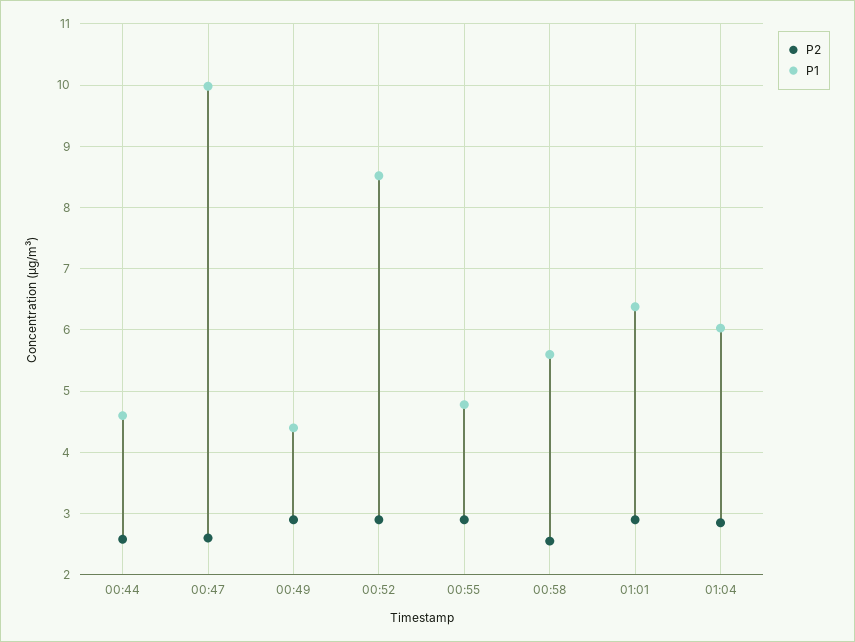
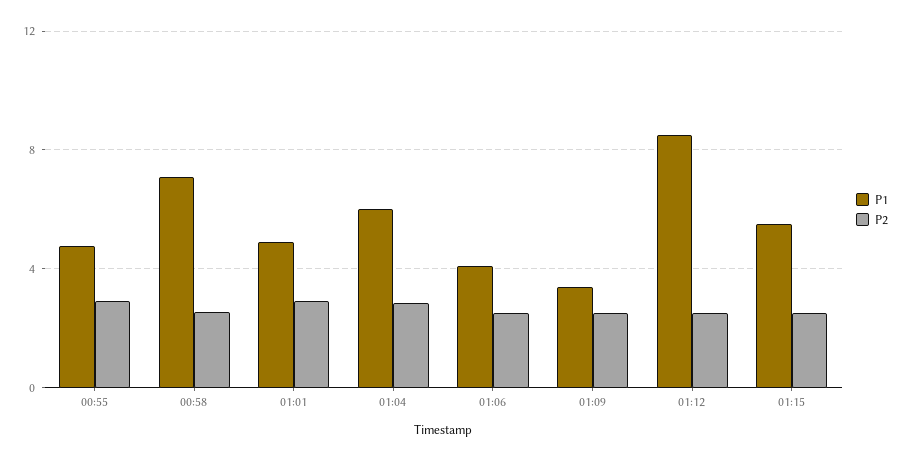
P2, 00:44: 2.6 -> none
P1, 00:44: 4.6 -> none
P2, 00:47: 2.6 -> none
P1, 00:47: 10 -> none
P2, 00:49: 2.9 -> none
P1, 00:49: 4.4 -> none
P2, 00:52: 2.9 -> none
P1, 00:52: 8.5 -> none
P1, 00:58: 5.6 -> 7
P1, 01:01: 6.4 -> 5
P1, 01:06: none -> 4
P2, 01:06: none -> 2.5
P1, 01:09: none -> 3.5
P2, 01:09: none -> 2.5
P1, 01:12: none -> 8.5
P2, 01:12: none -> 2.5
P1, 01:15: none -> 5.5
P2, 01:15: none -> 2.5

